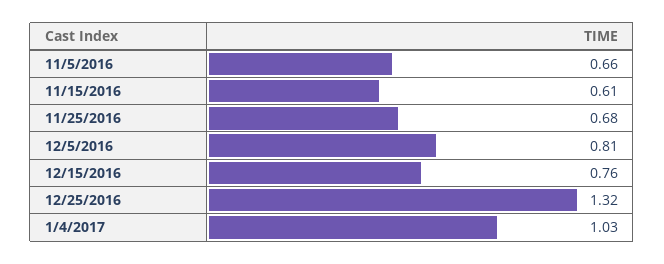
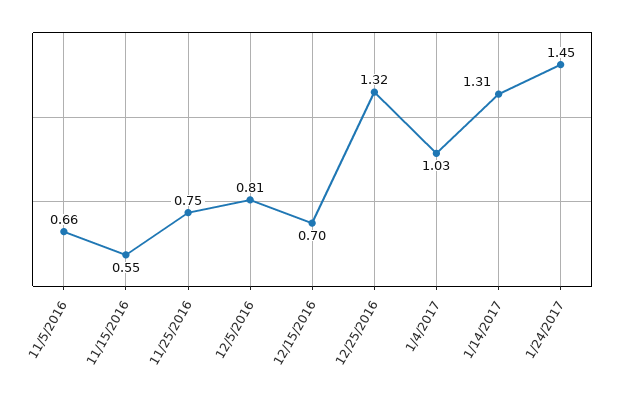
11/15/2016: 0.61 -> 0.55
11/25/2016: 0.68 -> 0.75
12/15/2016: 0.76 -> 0.7
1/14/2017: none -> 1.31
1/24/2017: none -> 1.45

